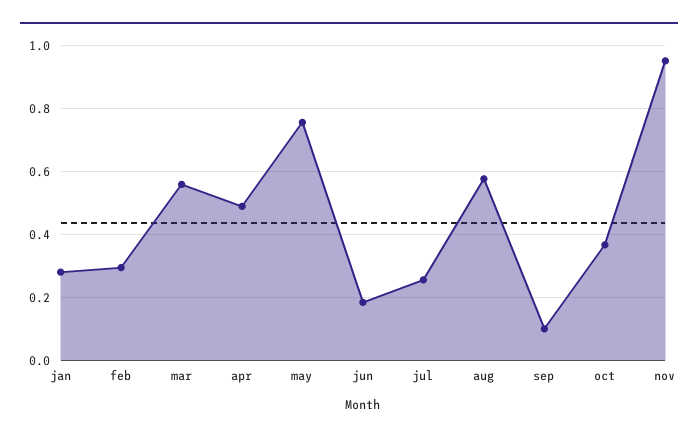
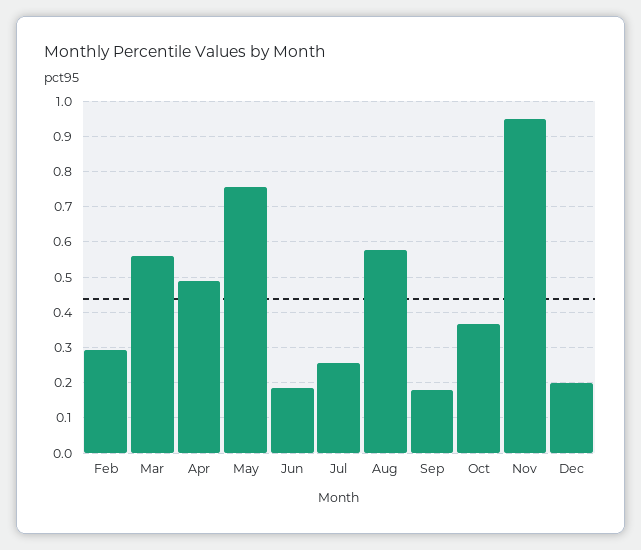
jan: 0.28 -> none
sep: 0.1 -> 0.18
Dec: none -> 0.2

